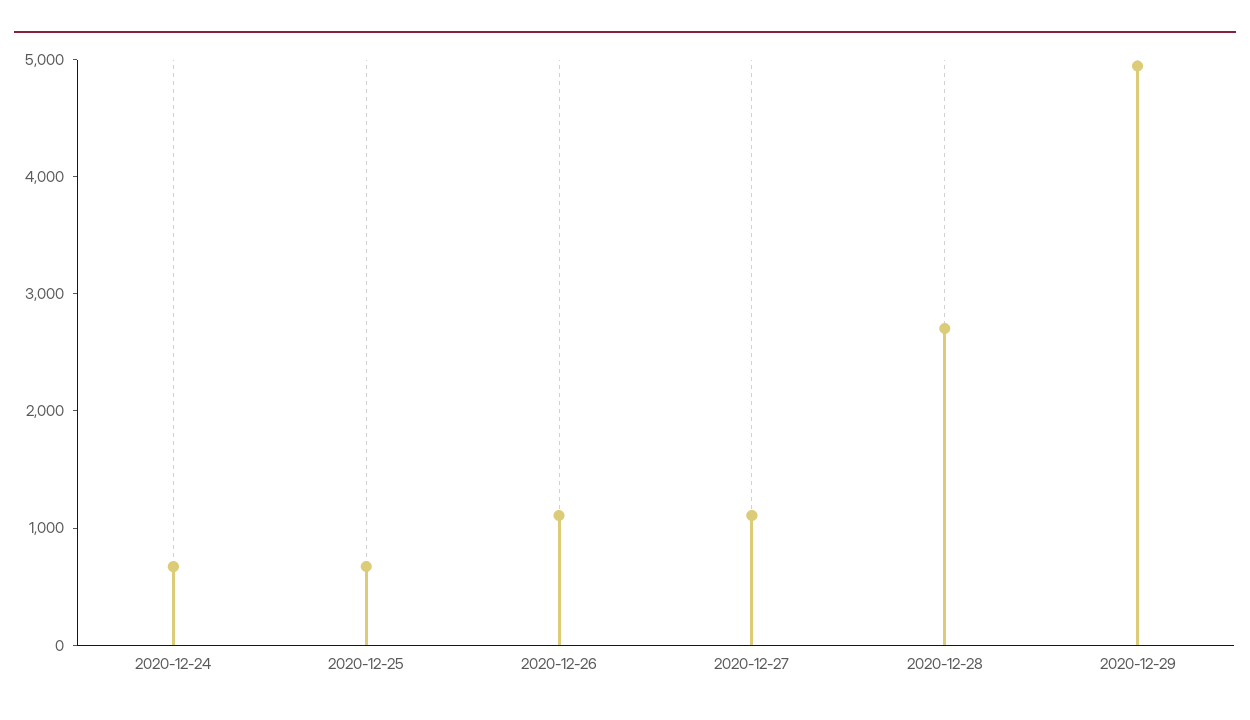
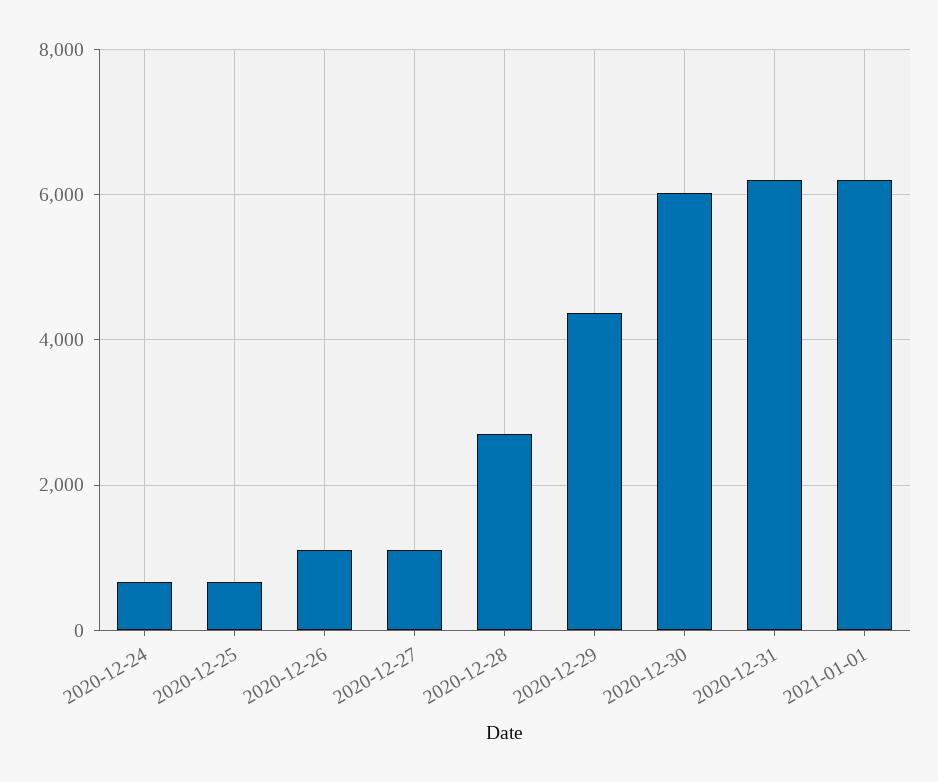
2020-12-29: 5000 -> 4400
2020-12-30: none -> 6000
2020-12-31: none -> 6200
2021-01-01: none -> 6200

